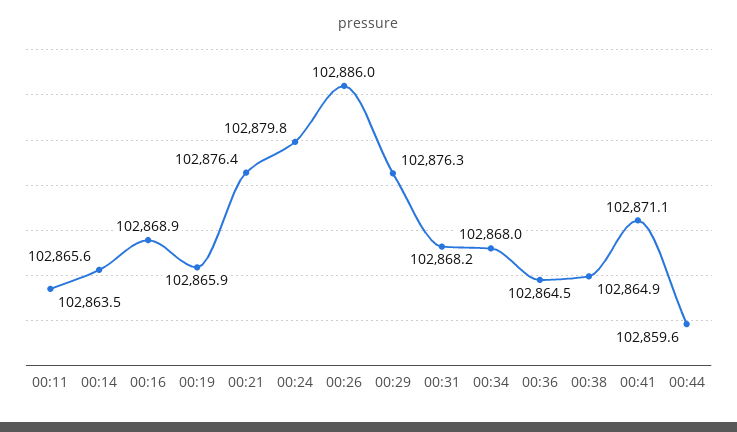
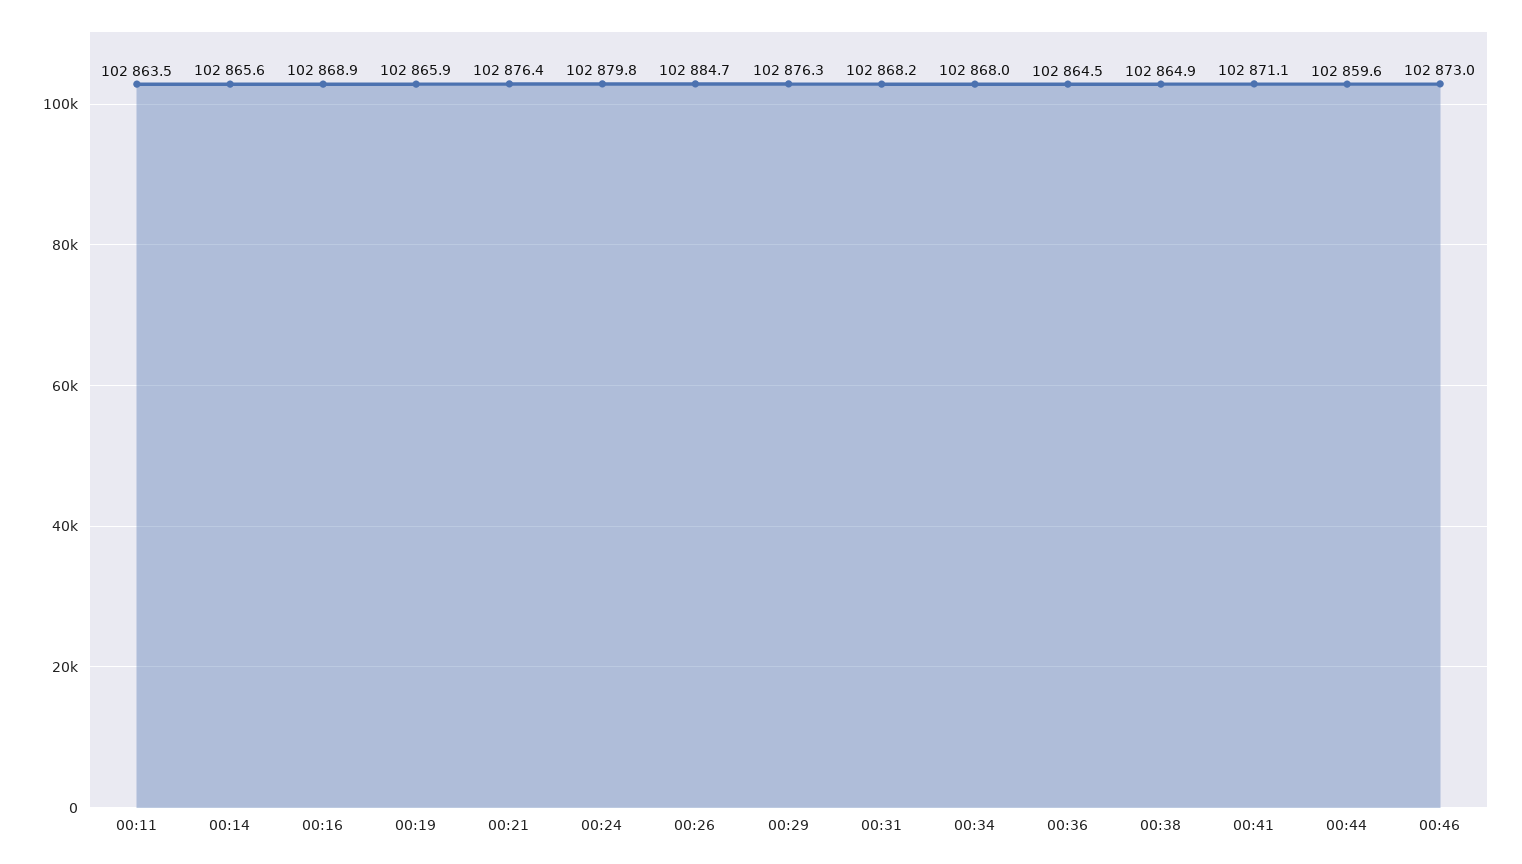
00:26: 102886 -> 102884.7
00:46: none -> 102873

